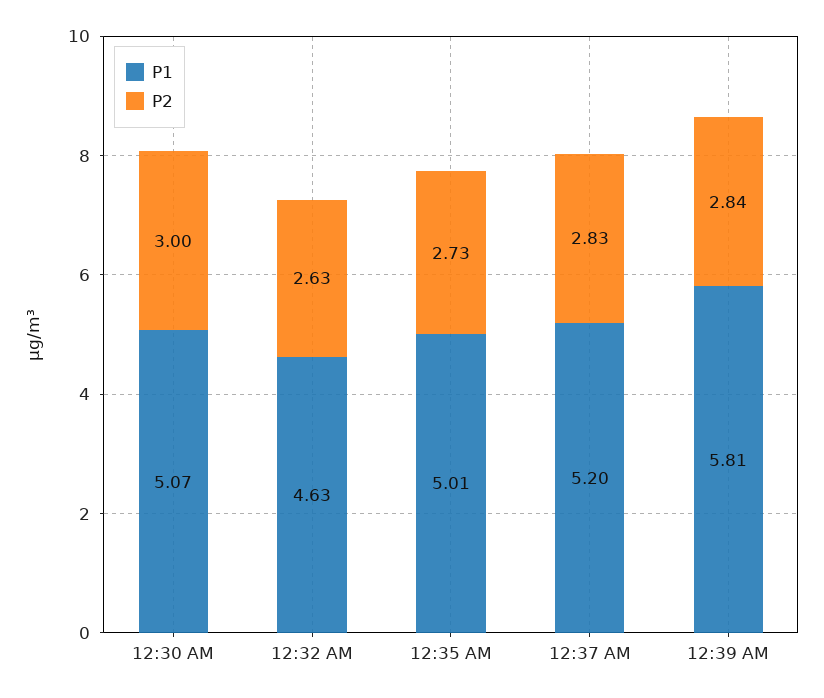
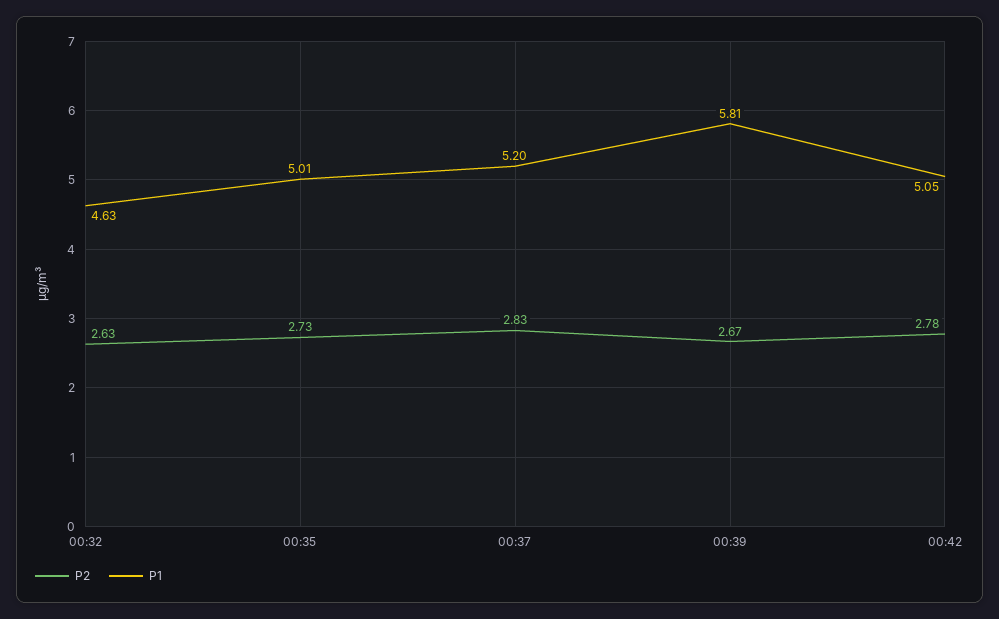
P1, 12:30 AM: 5.07 -> none
P2, 12:30 AM: 3 -> none
P2, 12:39 AM: 2.84 -> 2.67
P2, 00:42: none -> 2.78
P1, 00:42: none -> 5.05

